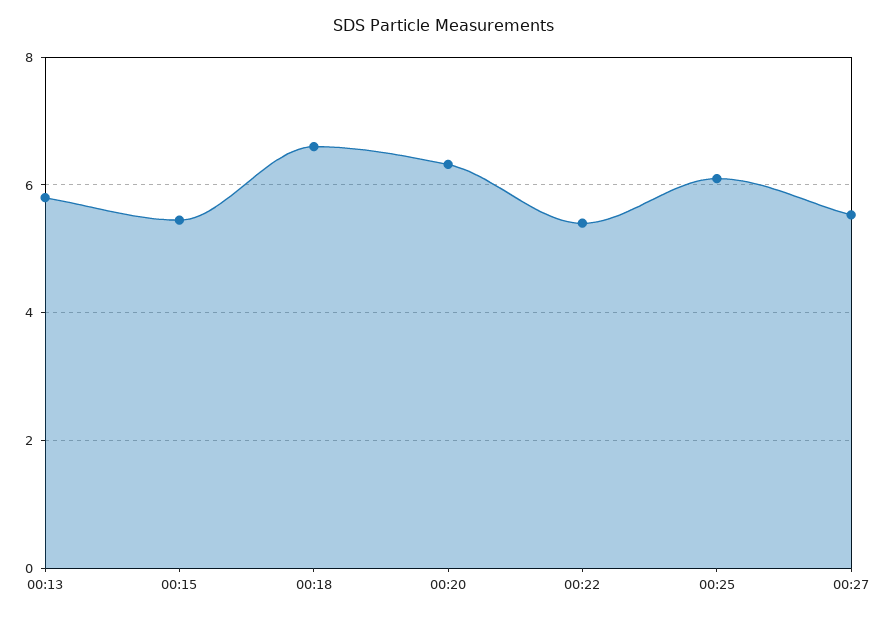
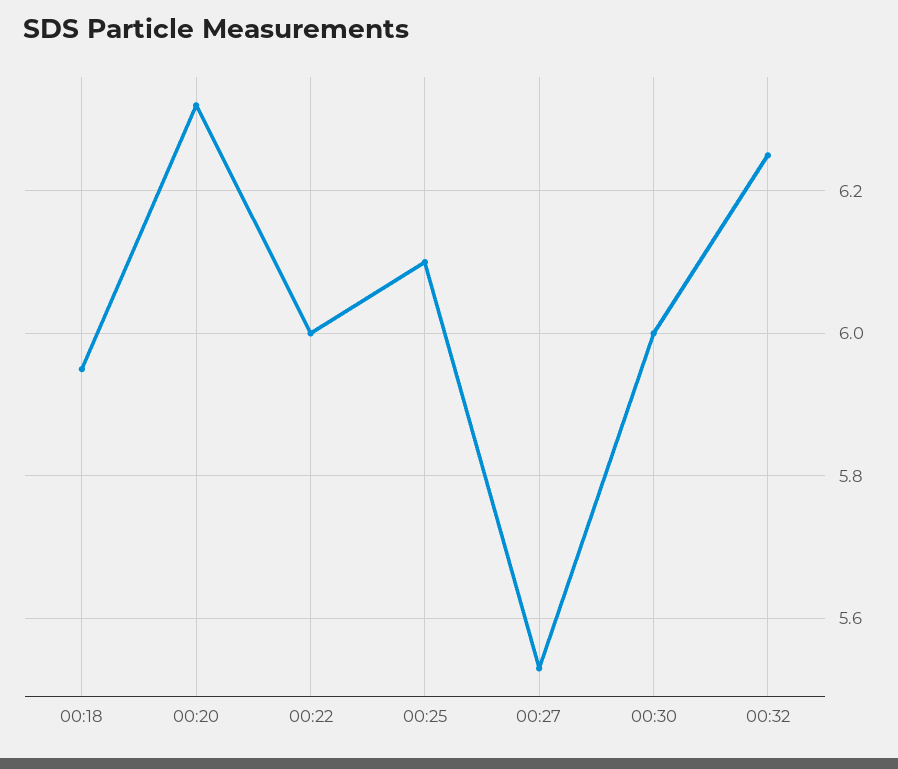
00:13: 5.8 -> none
00:15: 5.4 -> none
00:18: 6.6 -> 5.95
00:22: 5.4 -> 6
00:30: none -> 6
00:32: none -> 6.25

